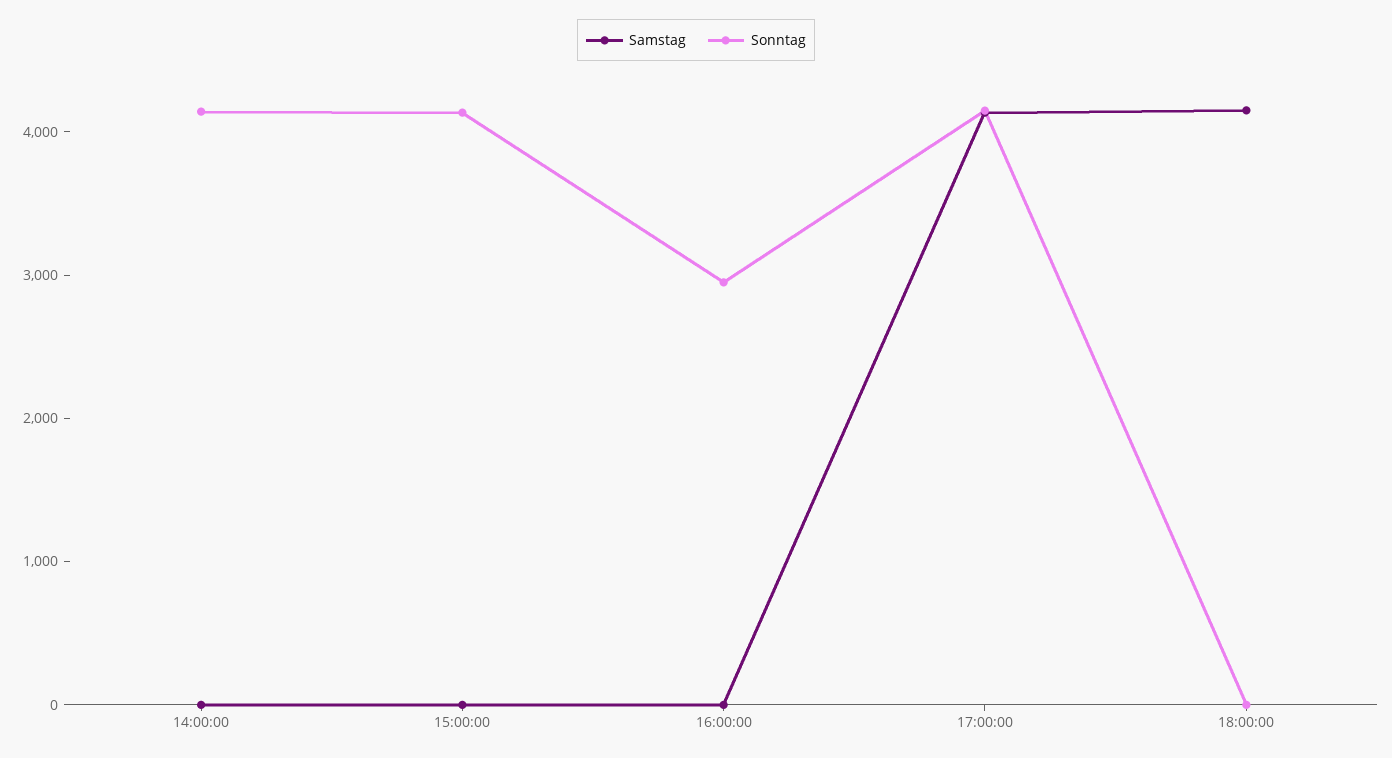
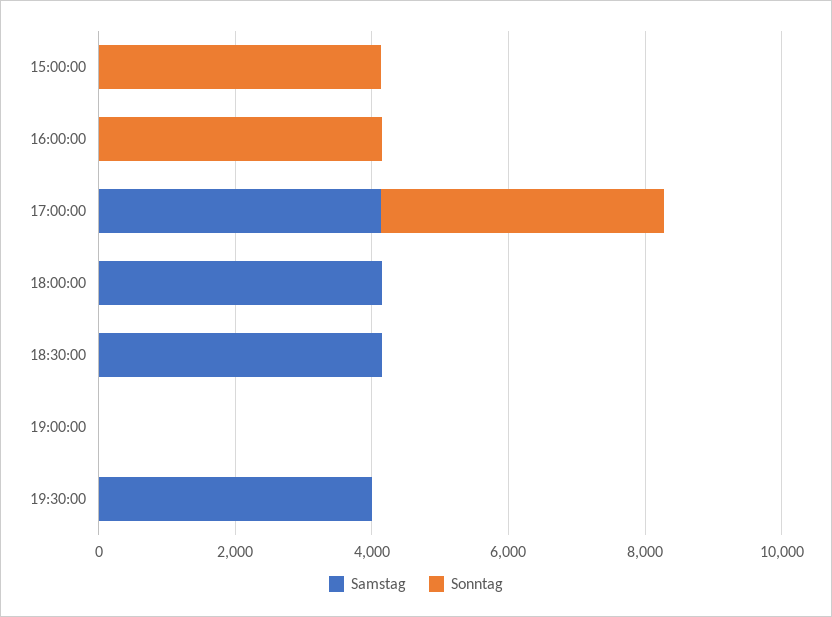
Samstag, 14:00:00: 0 -> none
Sonntag, 14:00:00: 4200 -> none
Sonntag, 16:00:00: 3000 -> 4000
Samstag, 18:30:00: none -> 4000
Sonntag, 18:30:00: none -> 0
Samstag, 19:00:00: none -> 0
Sonntag, 19:00:00: none -> 0
Samstag, 19:30:00: none -> 4000
Sonntag, 19:30:00: none -> 0

